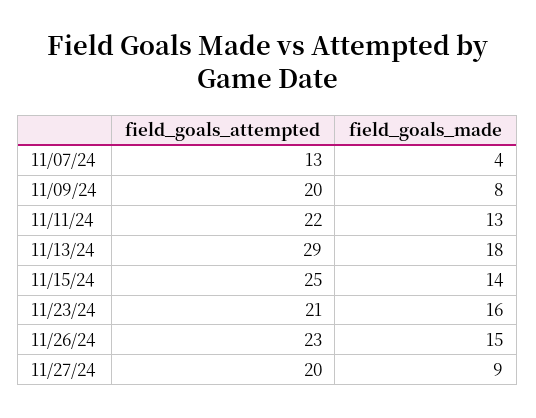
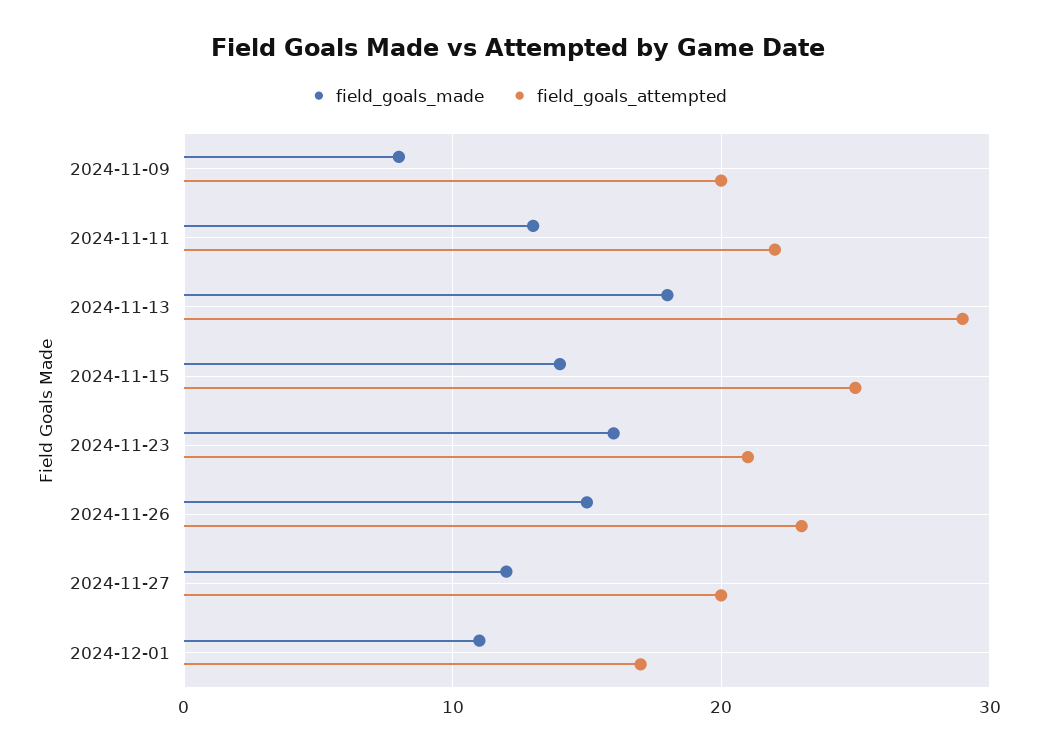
field_goals_attempted, 11/07/24: 13 -> none
field_goals_made, 11/07/24: 4 -> none
field_goals_made, 11/27/24: 9 -> 12
field_goals_made, 2024-12-01: none -> 11
field_goals_attempted, 2024-12-01: none -> 17

